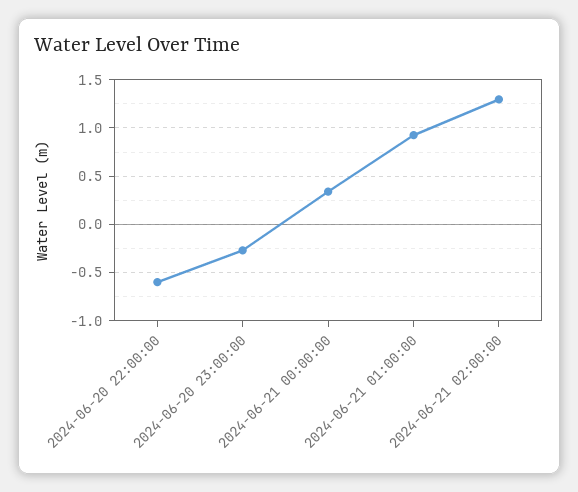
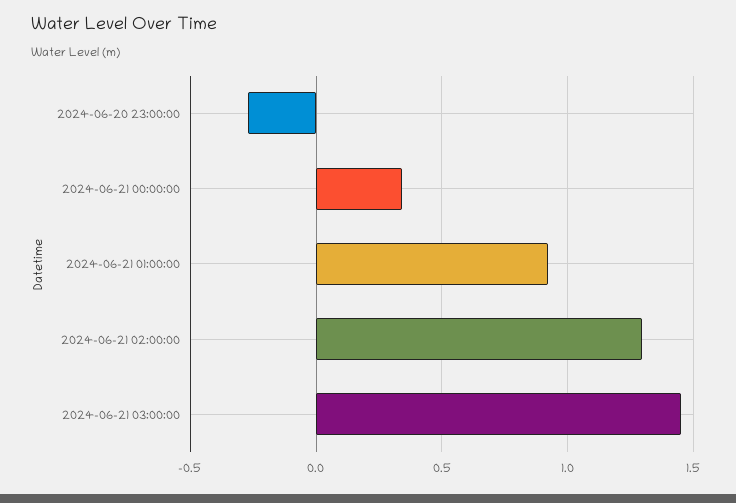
2024-06-20 22:00:00: -0.6 -> none
2024-06-21 03:00:00: none -> 1.45

